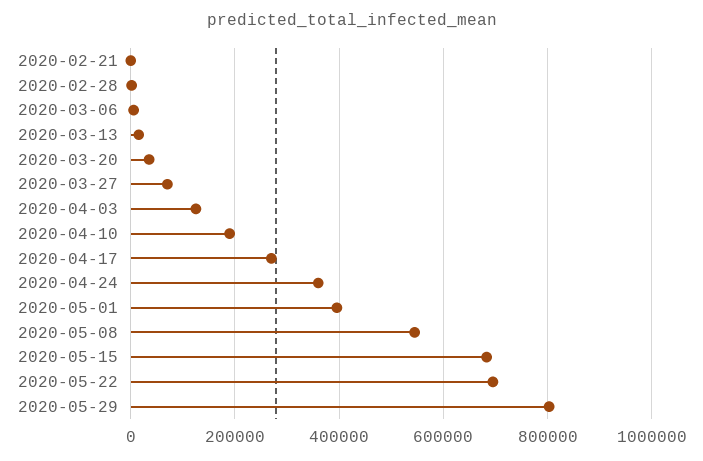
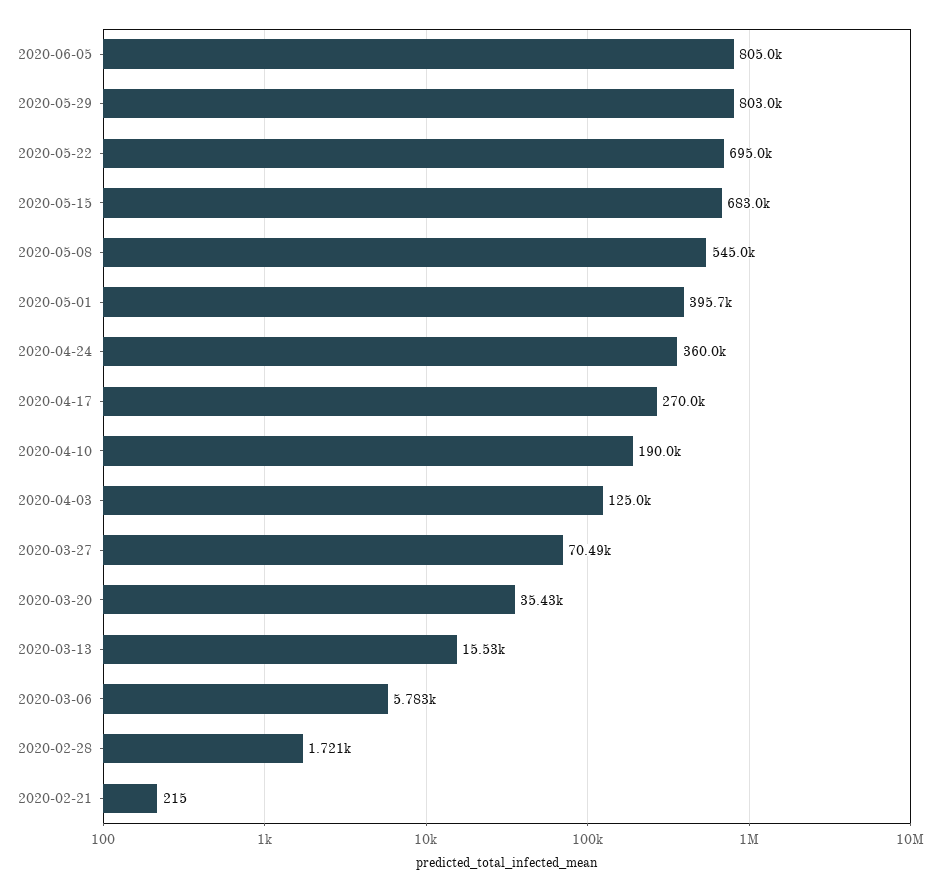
2020-06-05: none -> 805000

